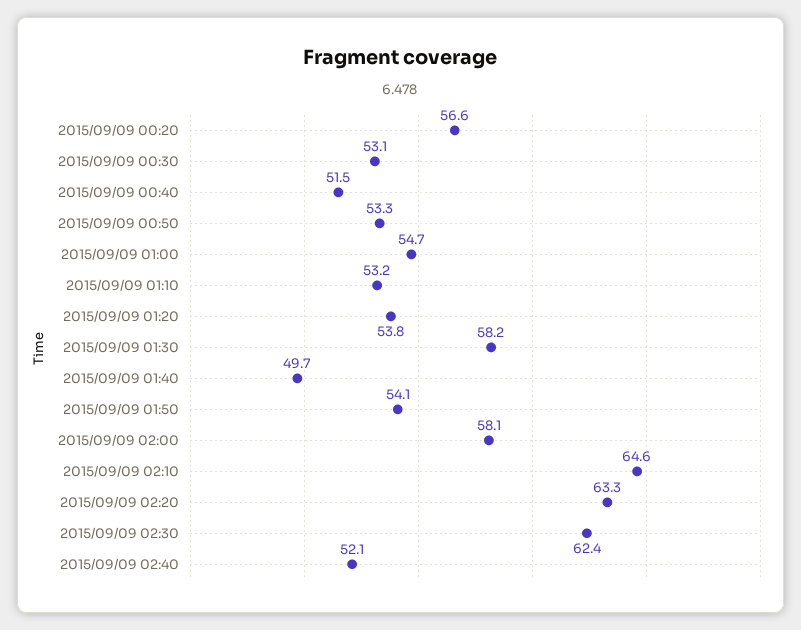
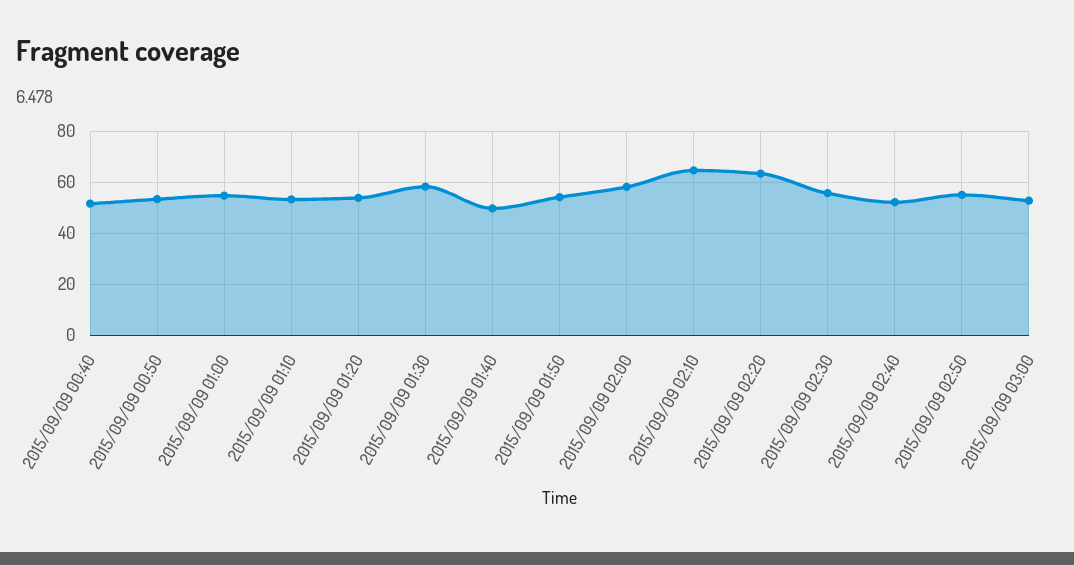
2015/09/09 00:20: 56.6 -> none
2015/09/09 00:30: 53.1 -> none
2015/09/09 02:30: 62.4 -> 55
2015/09/09 02:50: none -> 55
2015/09/09 03:00: none -> 52.5

